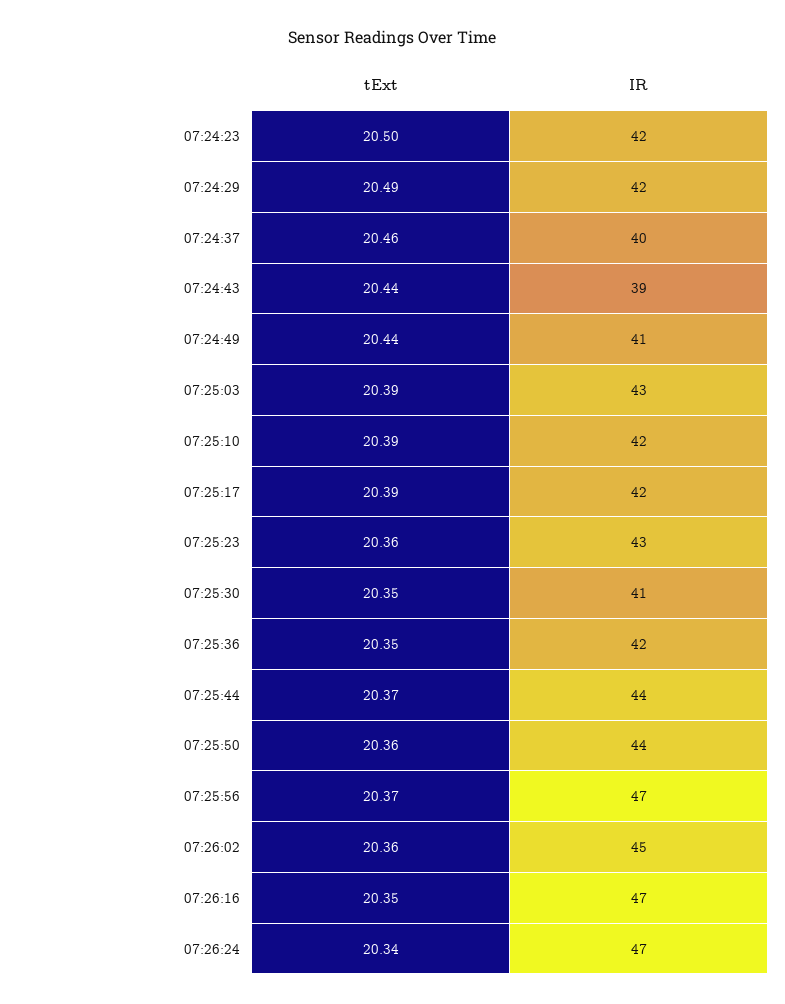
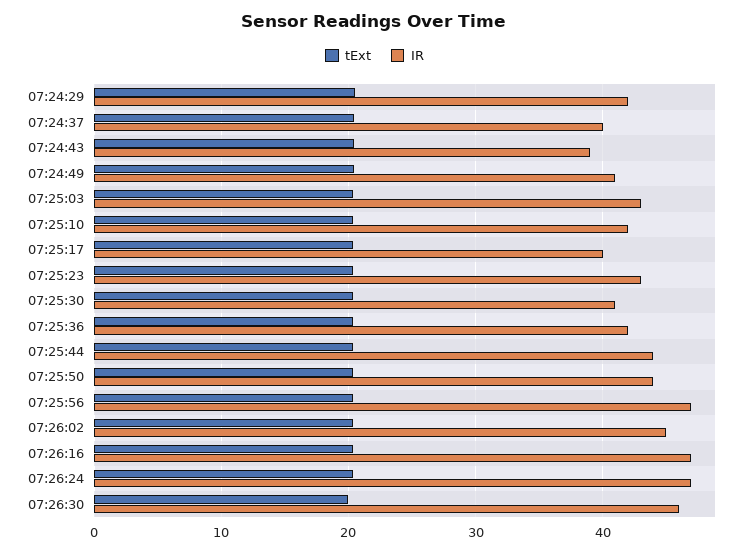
tExt, 07:24:23: 20.5 -> none
IR, 07:24:23: 42 -> none
IR, 07:25:17: 42 -> 40
tExt, 07:26:30: none -> 20
IR, 07:26:30: none -> 46

